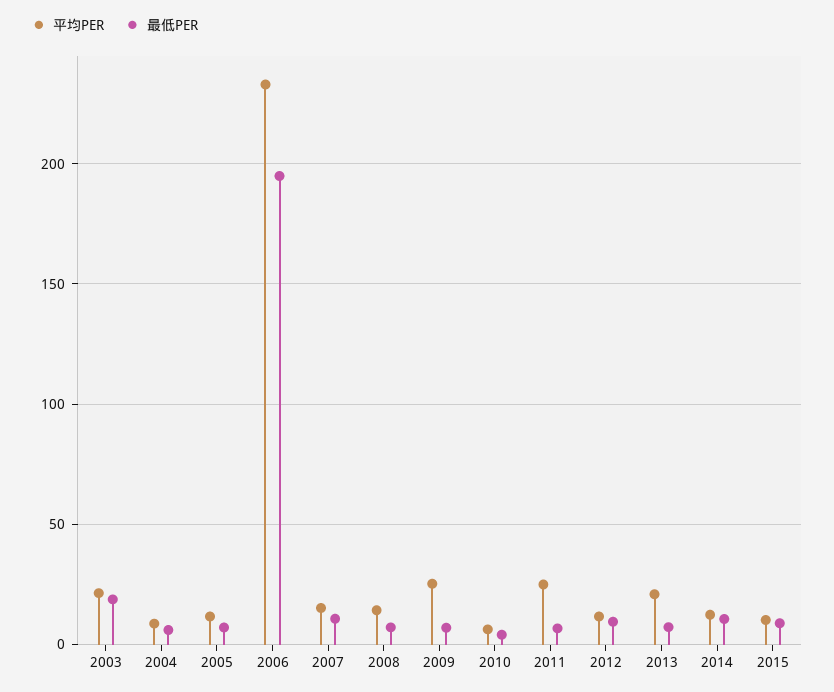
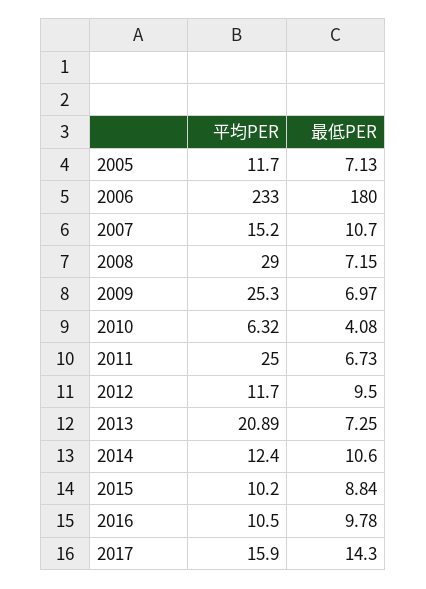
平均PER, 2003: 20 -> none
最低PER, 2003: 20 -> none
平均PER, 2004: 10 -> none
最低PER, 2004: 5 -> none
最低PER, 2006: 195 -> 180
平均PER, 2008: 15 -> 29
平均PER, 2016: none -> 10.5
最低PER, 2016: none -> 9.78
平均PER, 2017: none -> 15.9
最低PER, 2017: none -> 14.3

